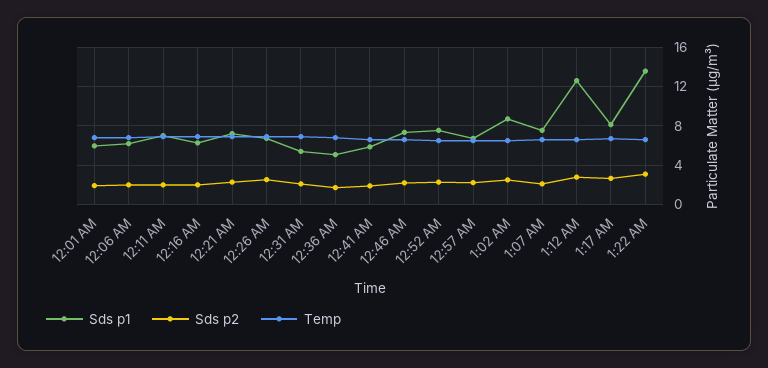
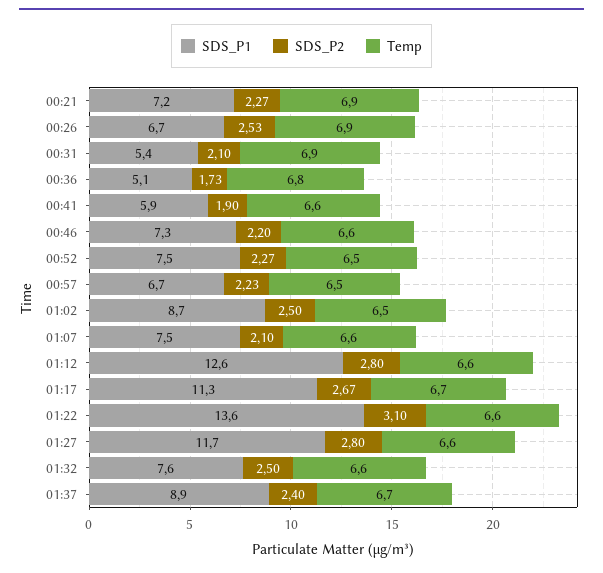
Sds p1, 12:01 AM: 6 -> none
Sds p2, 12:01 AM: 2 -> none
Temp, 12:01 AM: 7 -> none
Sds p1, 12:06 AM: 6 -> none
Sds p2, 12:06 AM: 2 -> none
Temp, 12:06 AM: 7 -> none
Sds p1, 12:11 AM: 7 -> none
Sds p2, 12:11 AM: 2 -> none
Temp, 12:11 AM: 7 -> none
Sds p1, 12:16 AM: 6 -> none
Sds p2, 12:16 AM: 2 -> none
Temp, 12:16 AM: 7 -> none
Sds p1, 1:17 AM: 8 -> 11.3
Sds p1, 01:27: none -> 11.7
Sds p2, 01:27: none -> 2.8
Temp, 01:27: none -> 6.6
Sds p1, 01:32: none -> 7.6
Sds p2, 01:32: none -> 2.5
Temp, 01:32: none -> 6.6
Sds p1, 01:37: none -> 8.9
Sds p2, 01:37: none -> 2.4
Temp, 01:37: none -> 6.7

